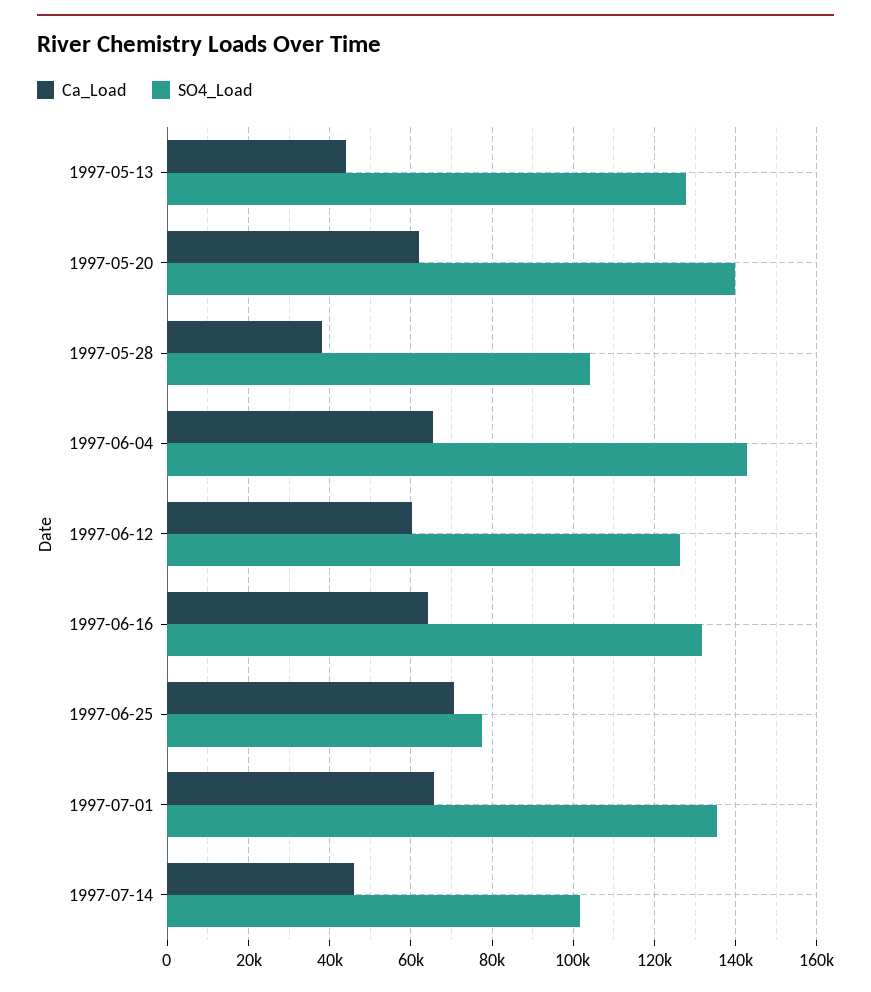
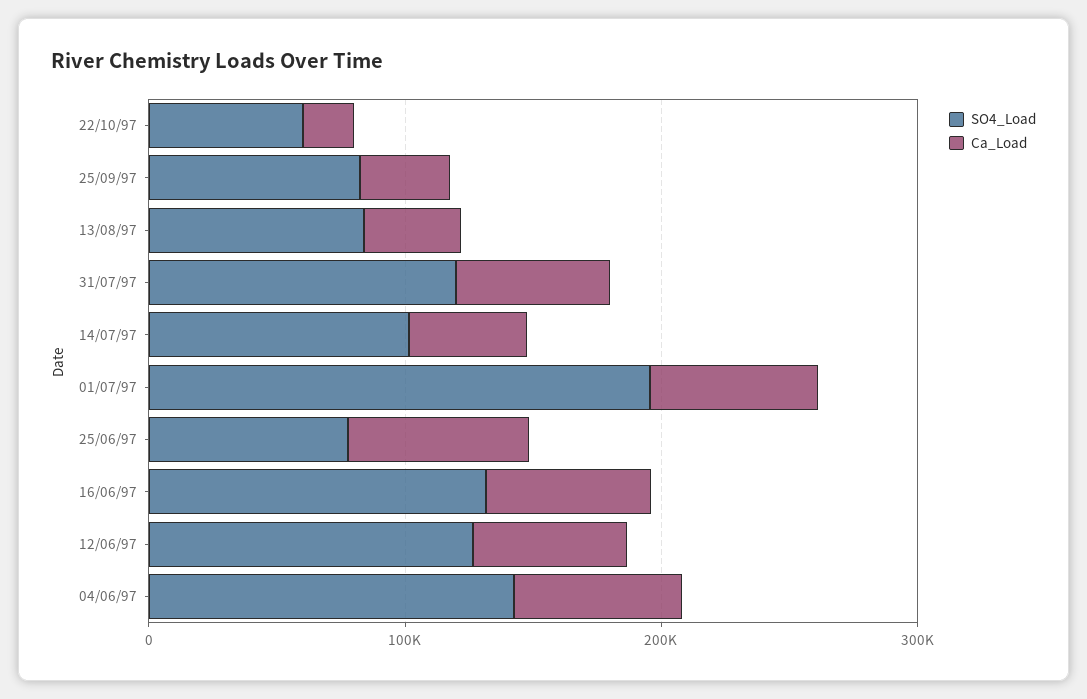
Ca_Load, 1997-05-13: 44000 -> none
SO4_Load, 1997-05-13: 128000 -> none
Ca_Load, 1997-05-20: 62000 -> none
SO4_Load, 1997-05-20: 140000 -> none
Ca_Load, 1997-05-28: 38000 -> none
SO4_Load, 1997-05-28: 104000 -> none
SO4_Load, 1997-07-01: 136000 -> 200000
SO4_Load, 22/10/97: none -> 60000
Ca_Load, 22/10/97: none -> 20000
SO4_Load, 25/09/97: none -> 80000
Ca_Load, 25/09/97: none -> 40000
SO4_Load, 13/08/97: none -> 80000
Ca_Load, 13/08/97: none -> 40000
SO4_Load, 31/07/97: none -> 120000
Ca_Load, 31/07/97: none -> 60000

